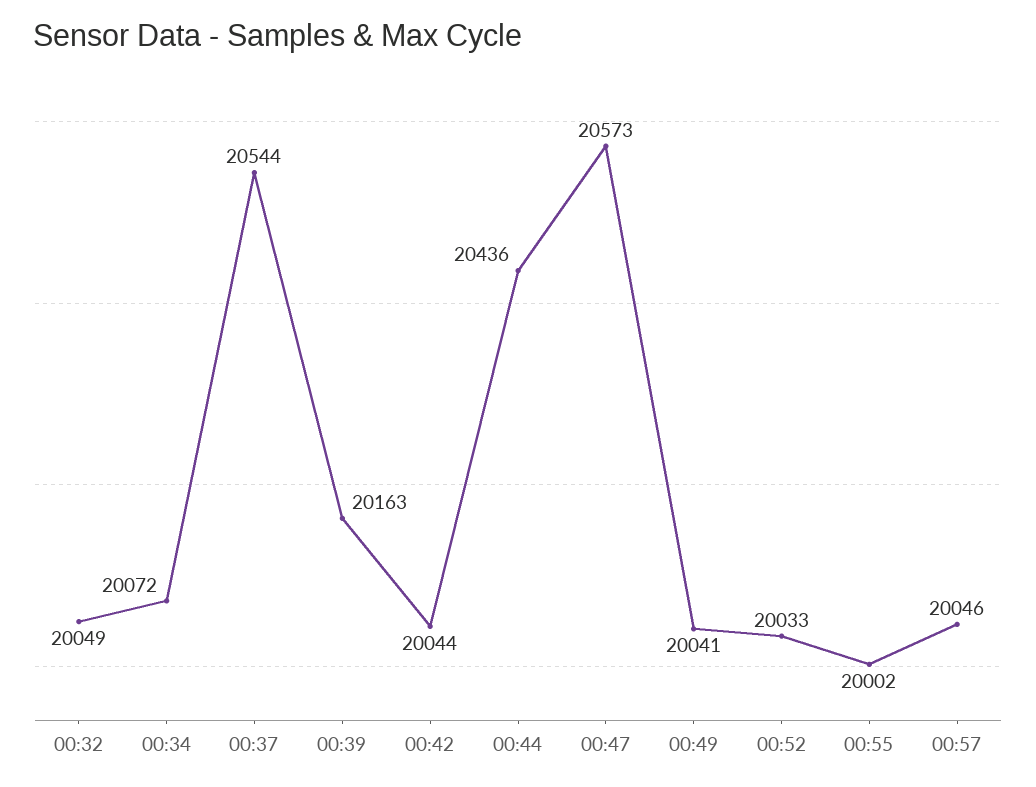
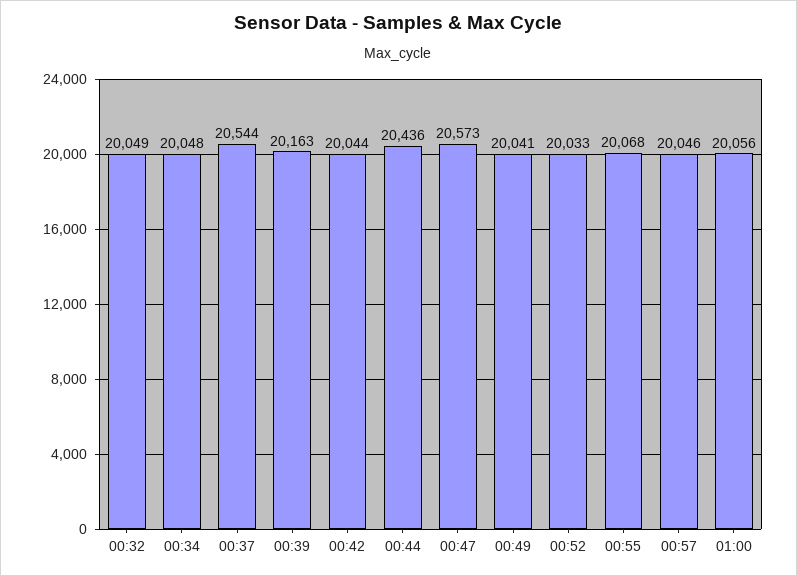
00:34: 20072 -> 20048
00:55: 20002 -> 20068
01:00: none -> 20056

